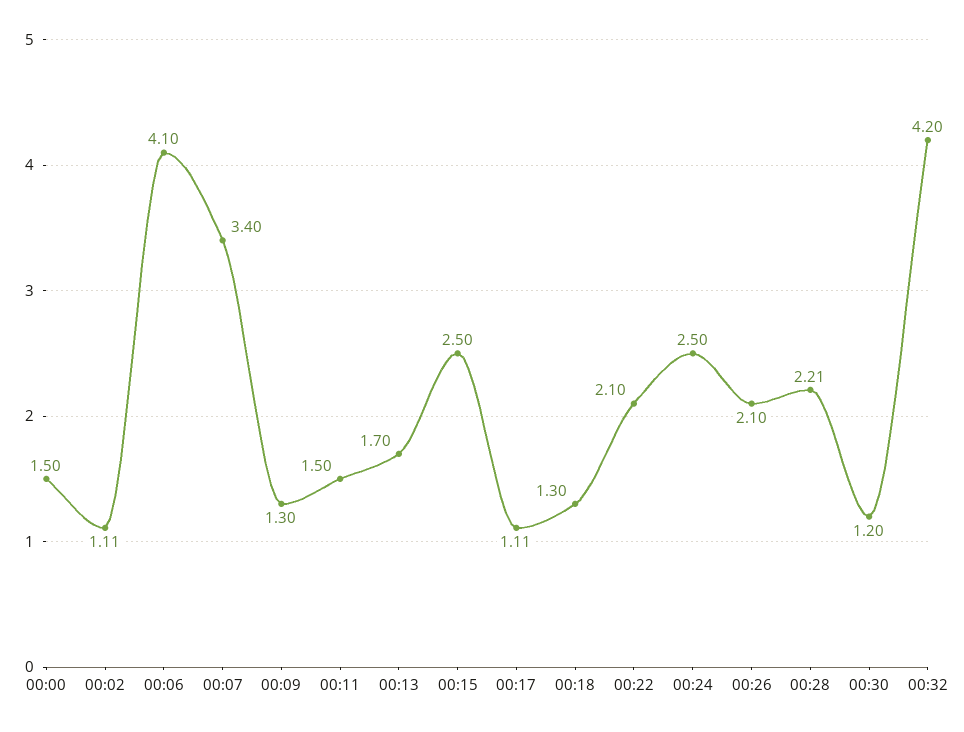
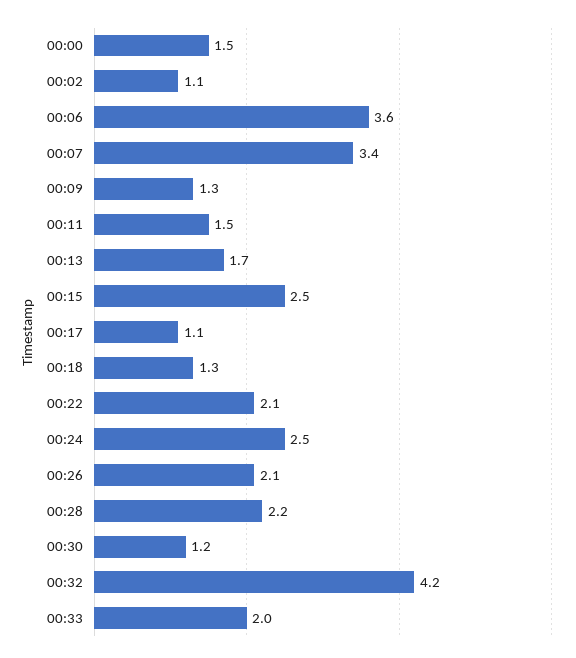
00:06: 4.1 -> 3.6
00:33: none -> 2

